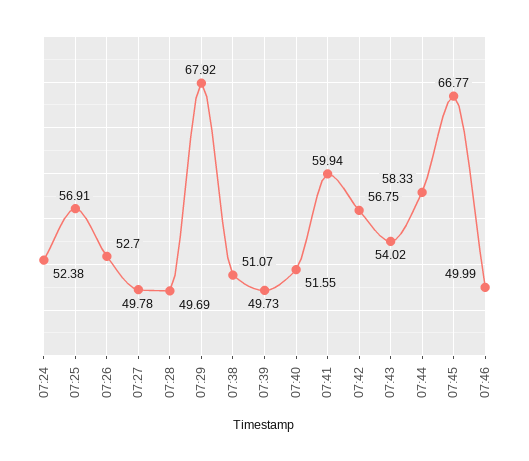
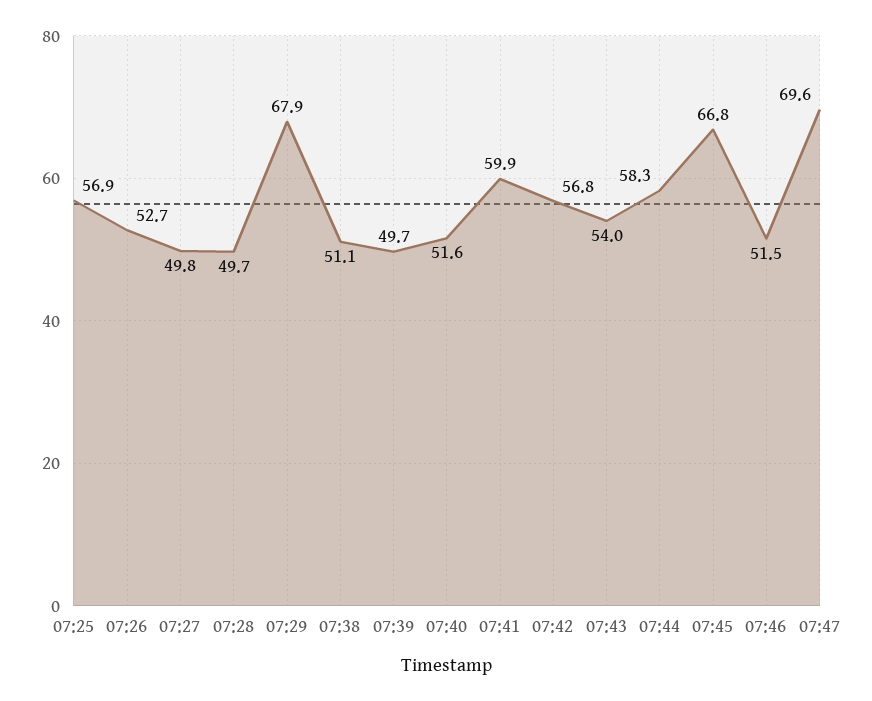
07:24: 52.38 -> none
07:46: 49.99 -> 51.5
07:47: none -> 69.6

